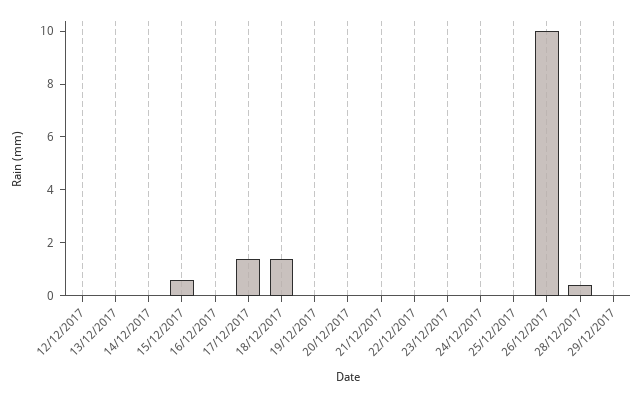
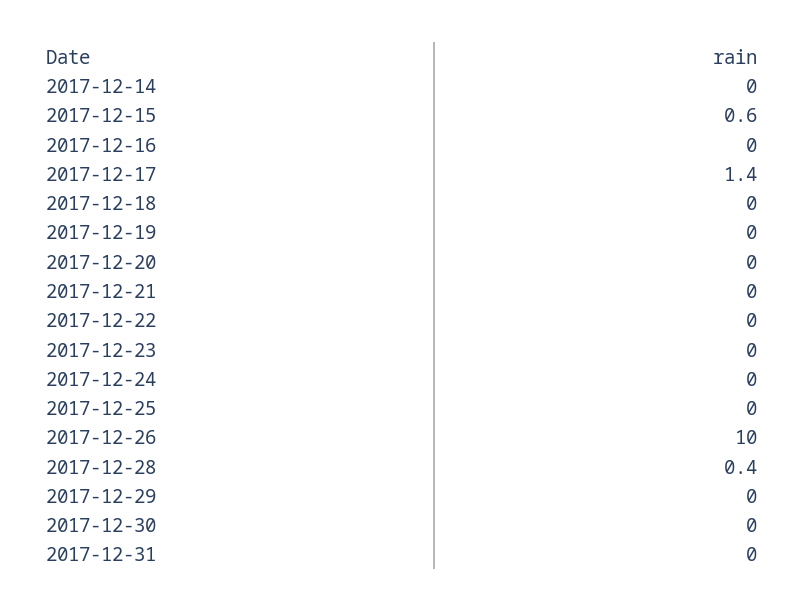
12/12/2017: 0 -> none
13/12/2017: 0 -> none
18/12/2017: 1.5 -> 0
2017-12-30: none -> 0
2017-12-31: none -> 0

